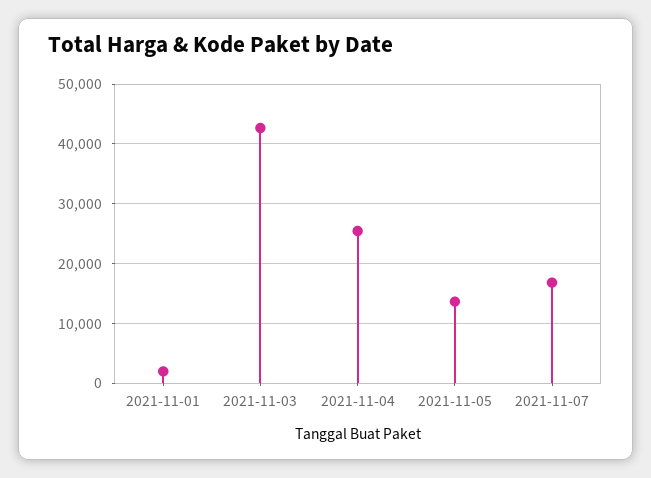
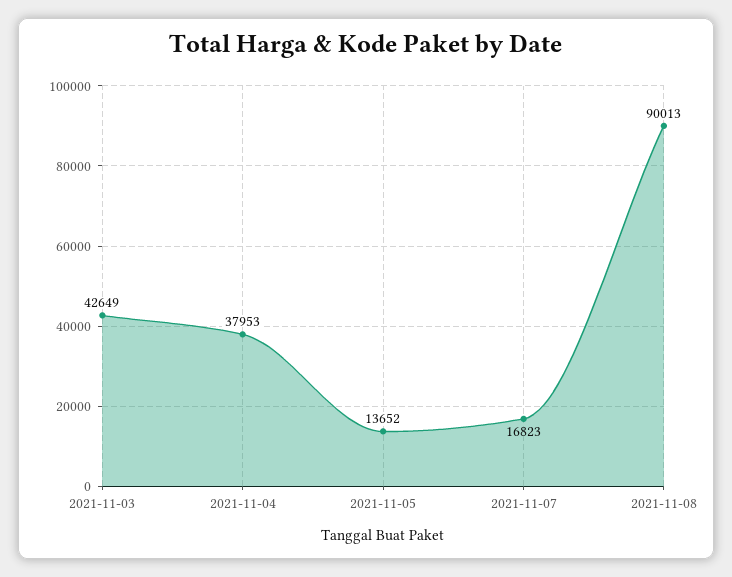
2021-11-01: 2000 -> none
2021-11-04: 26000 -> 37953
2021-11-08: none -> 90013

